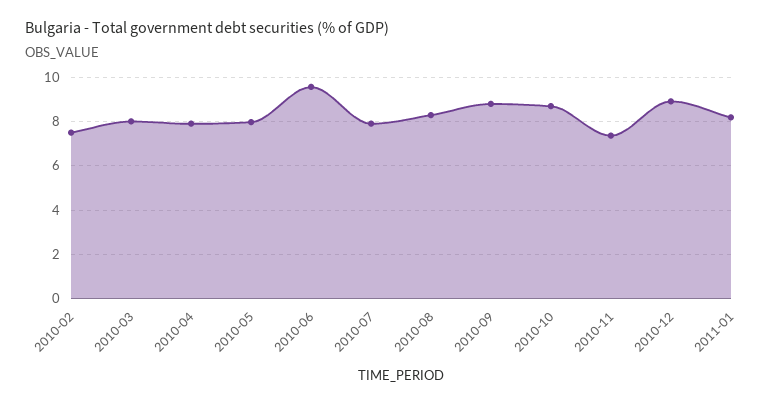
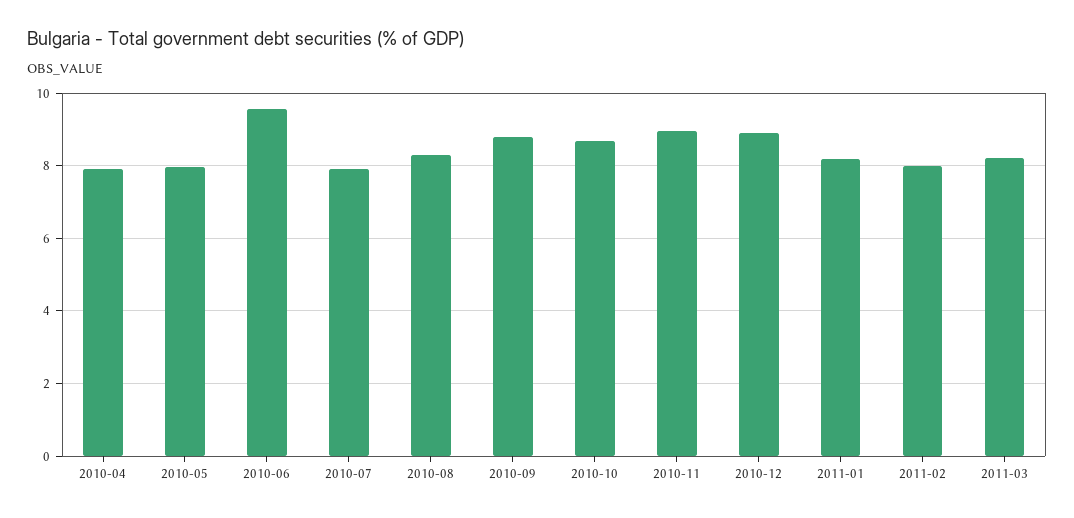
2010-02: 7.5 -> none
2010-03: 8 -> none
2010-11: 7.5 -> 9
2011-02: none -> 8
2011-03: none -> 8.2

